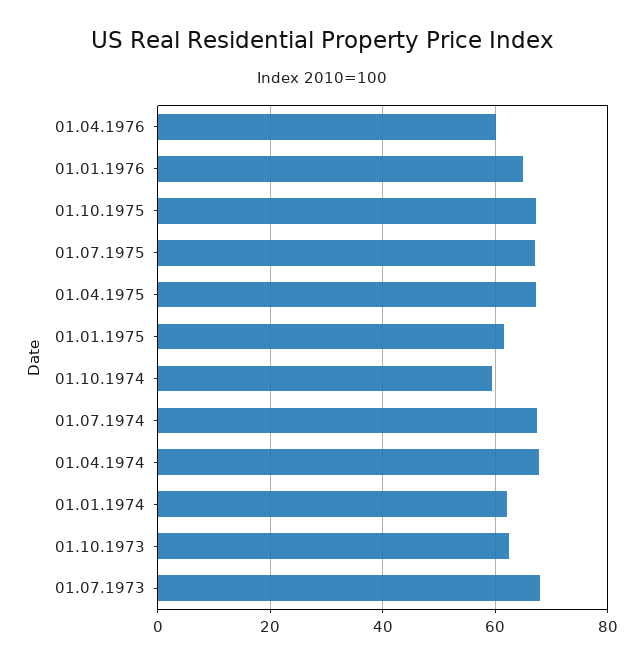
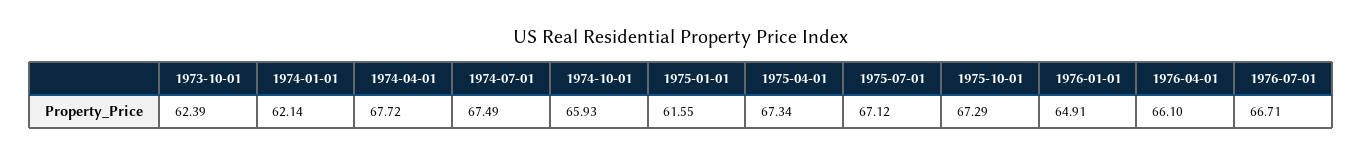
01.04.1976: 60 -> 66.1
01.10.1974: 60 -> 65.93
01.07.1973: 68 -> none
1976-07-01: none -> 66.71

